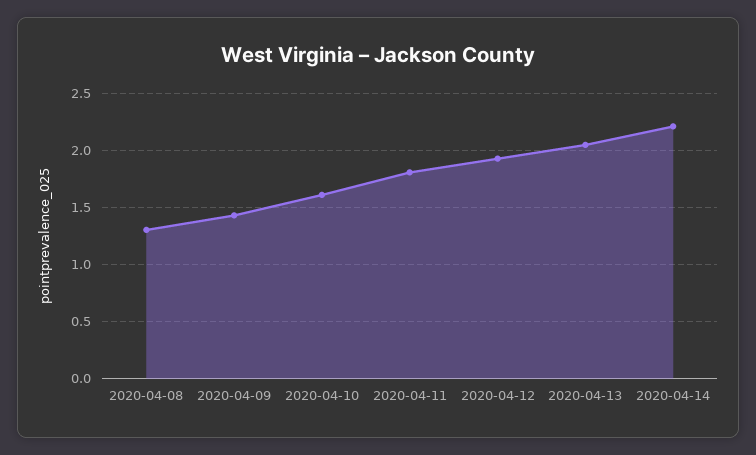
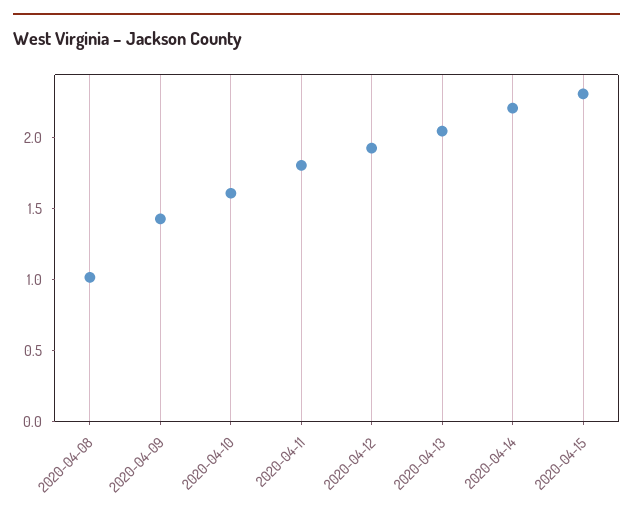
2020-04-08: 1.3 -> 1
2020-04-15: none -> 2.3

